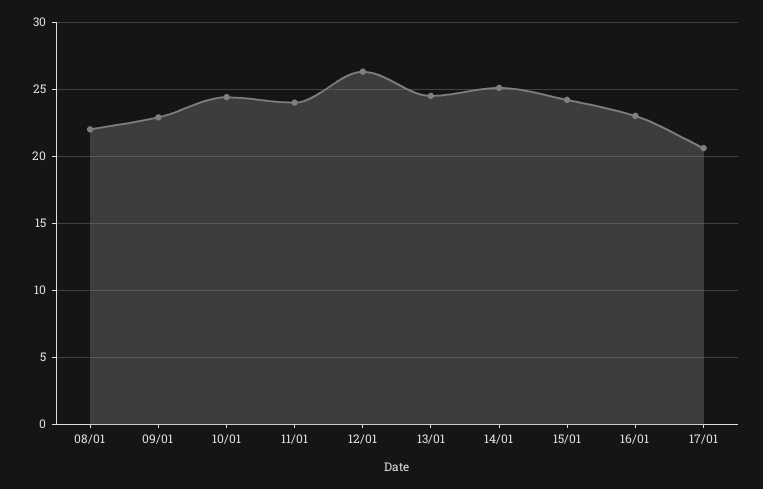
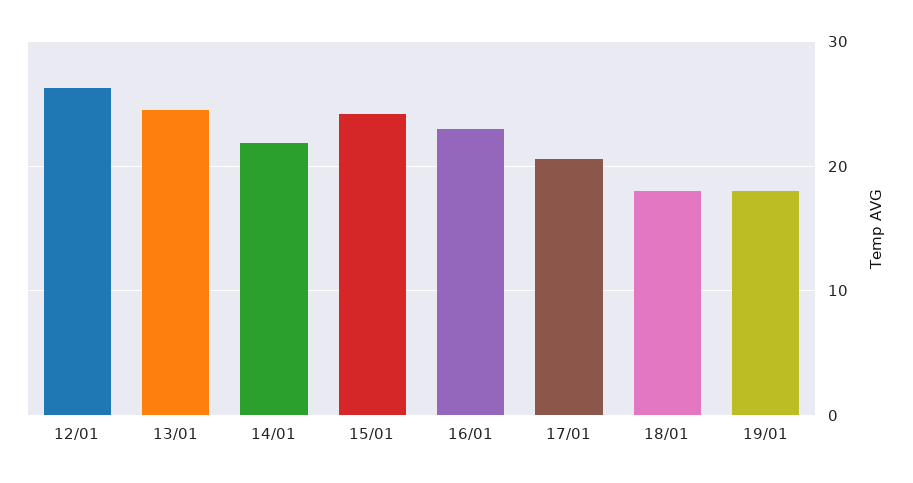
08/01: 22 -> none
09/01: 23 -> none
10/01: 24.5 -> none
11/01: 24 -> none
14/01: 25 -> 22
18/01: none -> 18
19/01: none -> 18

